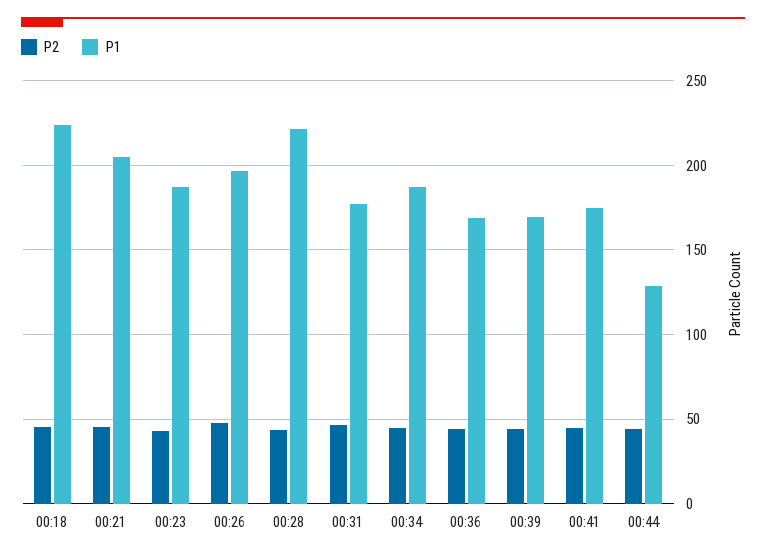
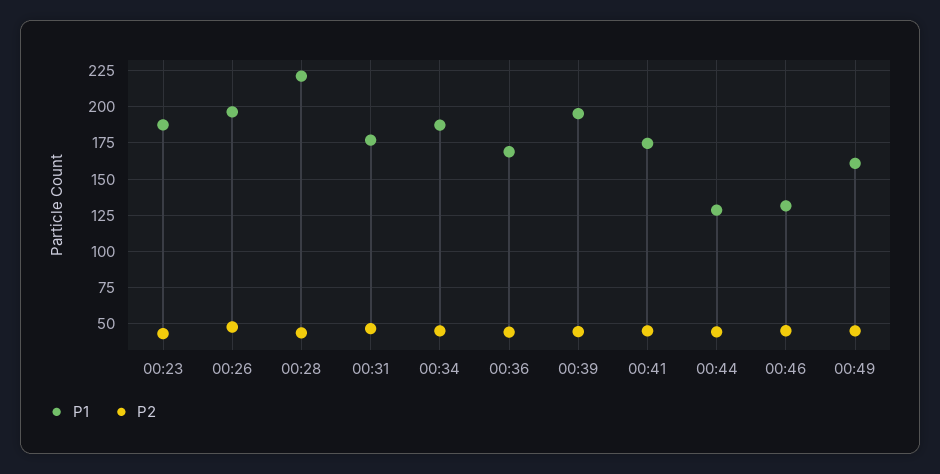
P2, 00:18: 45 -> none
P1, 00:18: 225 -> none
P2, 00:21: 45 -> none
P1, 00:21: 205 -> none
P1, 00:39: 170 -> 195
P1, 00:46: none -> 130
P2, 00:46: none -> 45
P1, 00:49: none -> 160
P2, 00:49: none -> 45

